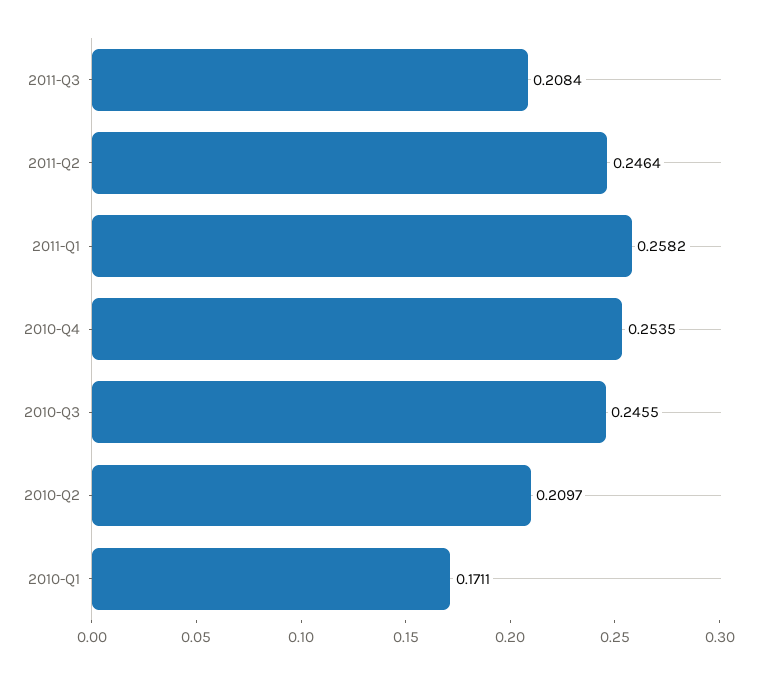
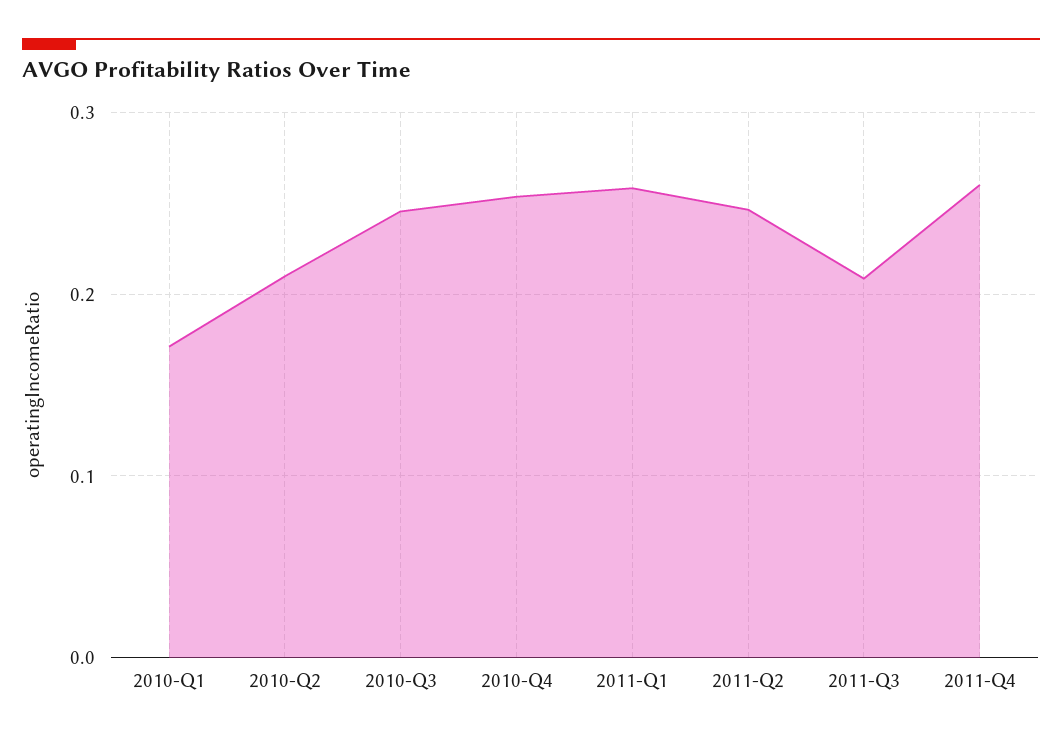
2011-Q4: none -> 0.26

